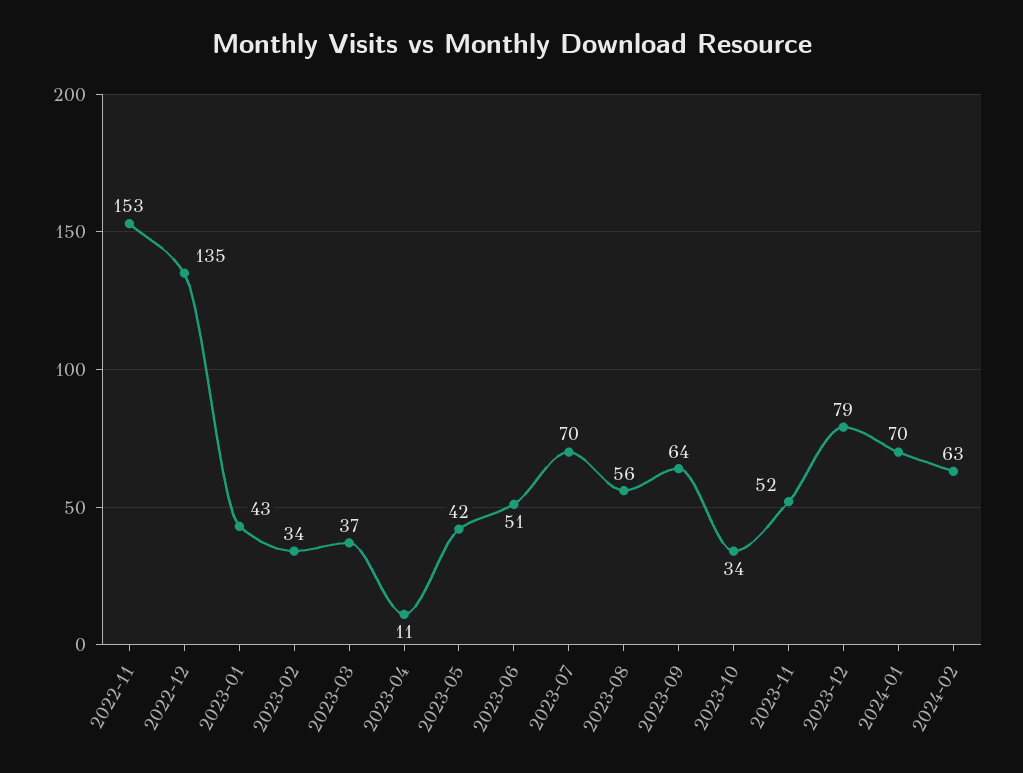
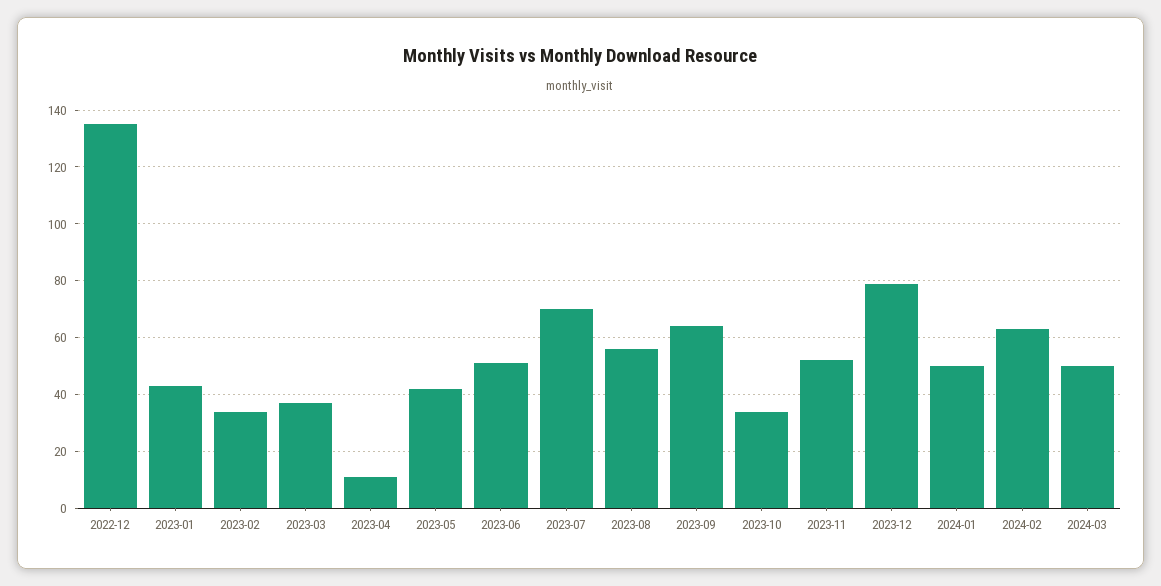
2022-11: 153 -> none
2024-01: 70 -> 50
2024-03: none -> 50

